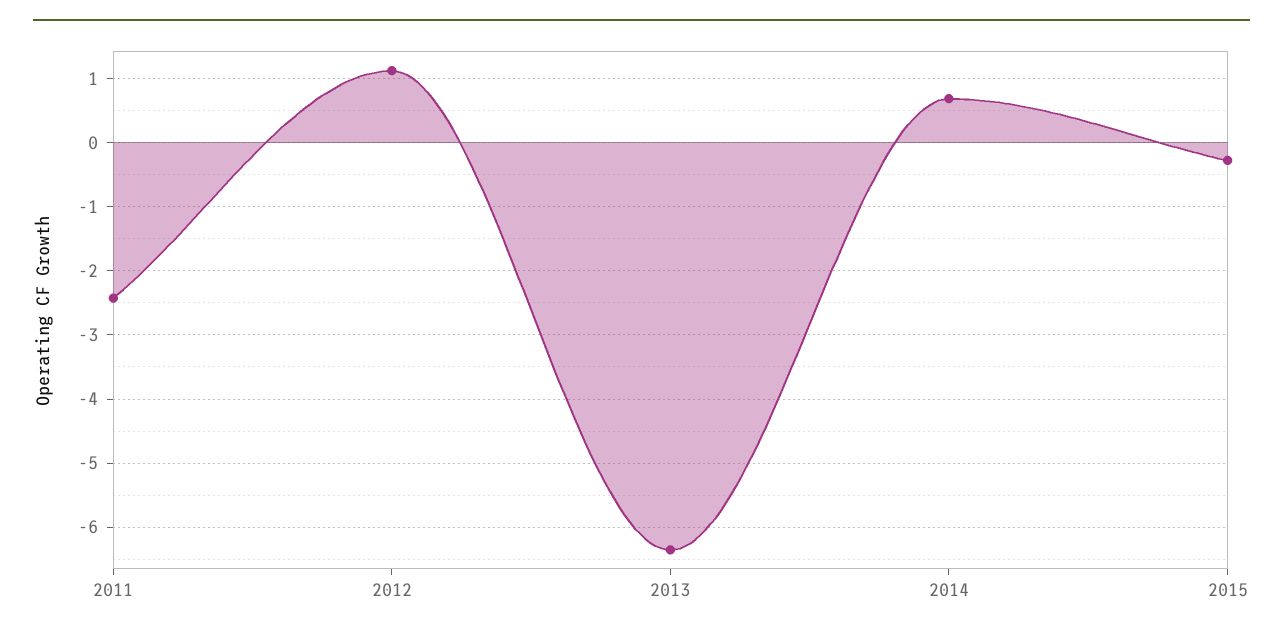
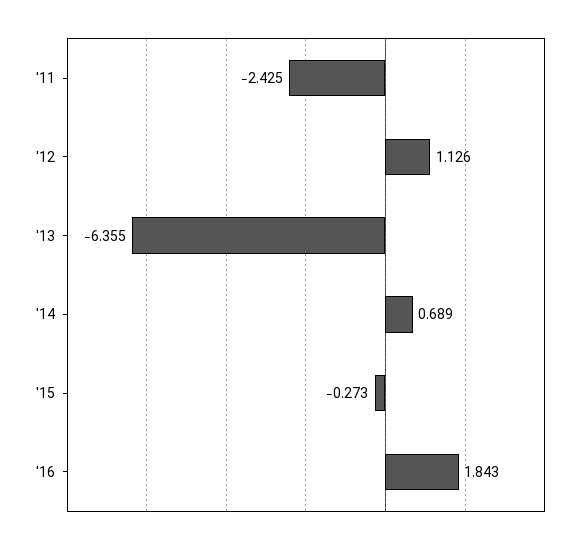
'16: none -> 1.843

